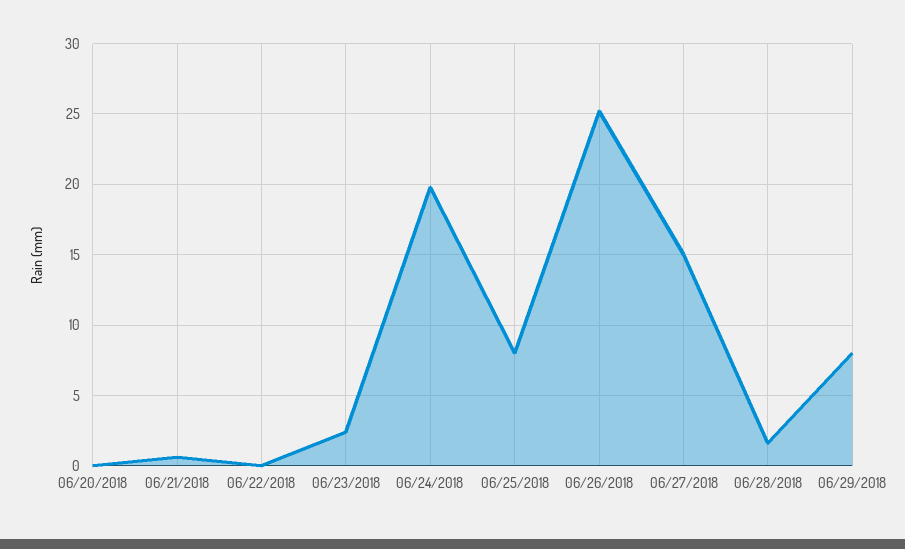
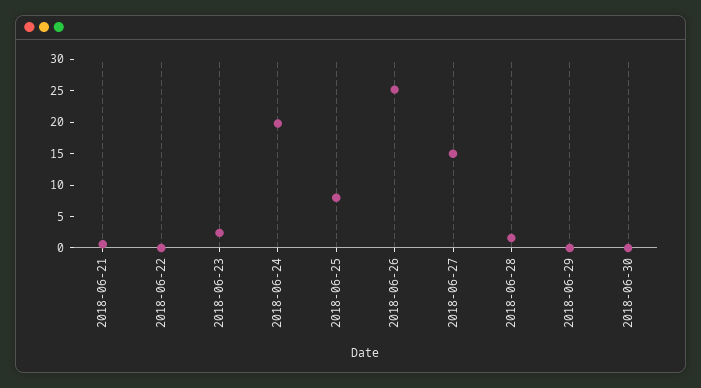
06/20/2018: 0 -> none
06/29/2018: 8 -> 0
2018-06-30: none -> 0

